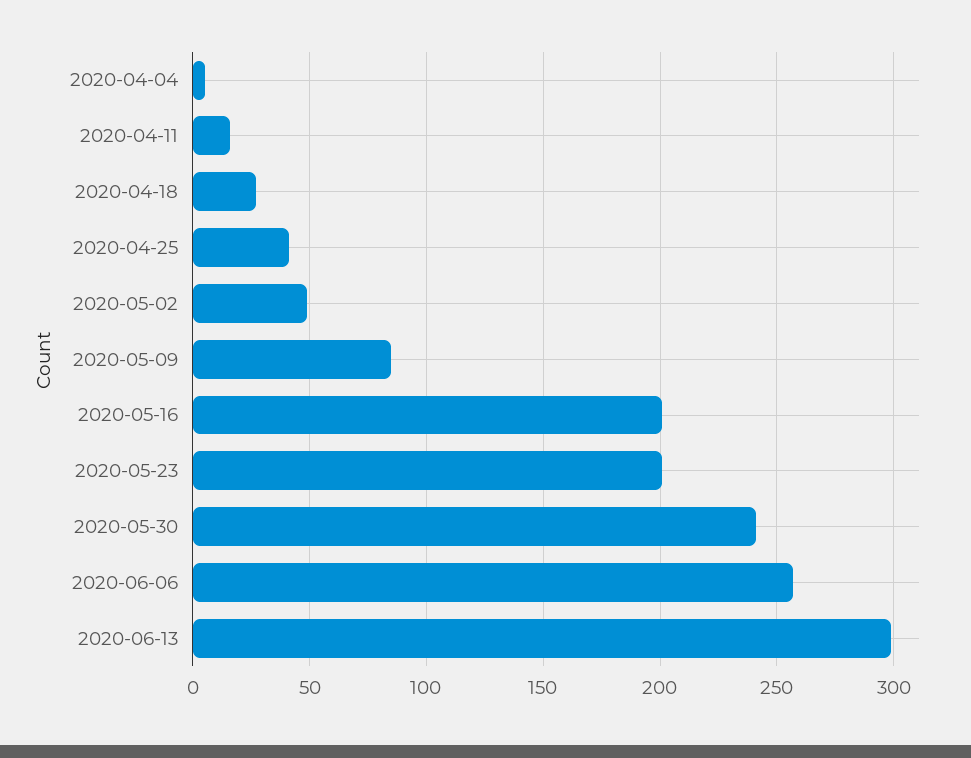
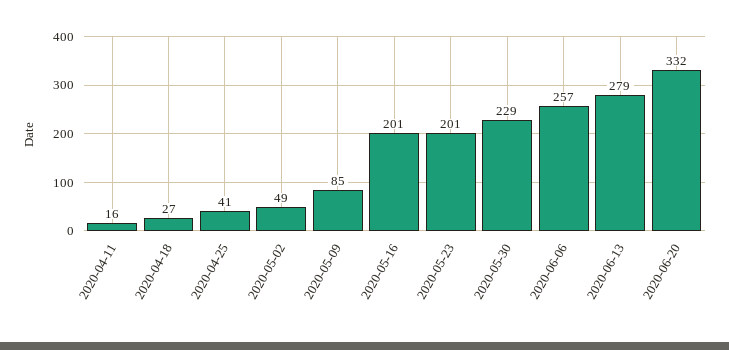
2020-04-04: 5 -> none
2020-05-30: 240 -> 229
2020-06-13: 300 -> 279
2020-06-20: none -> 332

